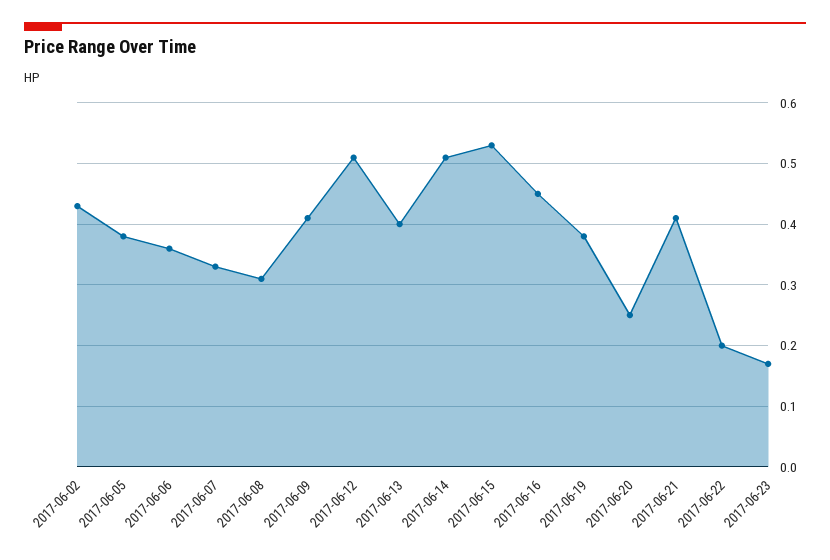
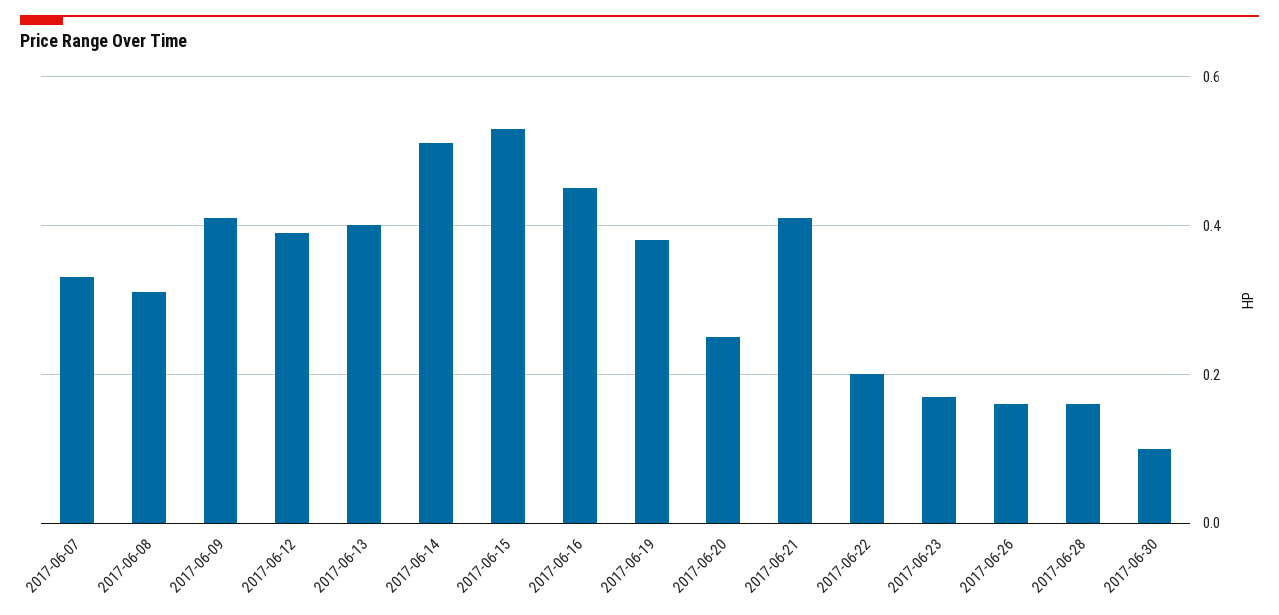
2017-06-02: 0.43 -> none
2017-06-05: 0.38 -> none
2017-06-06: 0.36 -> none
2017-06-12: 0.51 -> 0.4
2017-06-26: none -> 0.15
2017-06-28: none -> 0.15
2017-06-30: none -> 0.1

